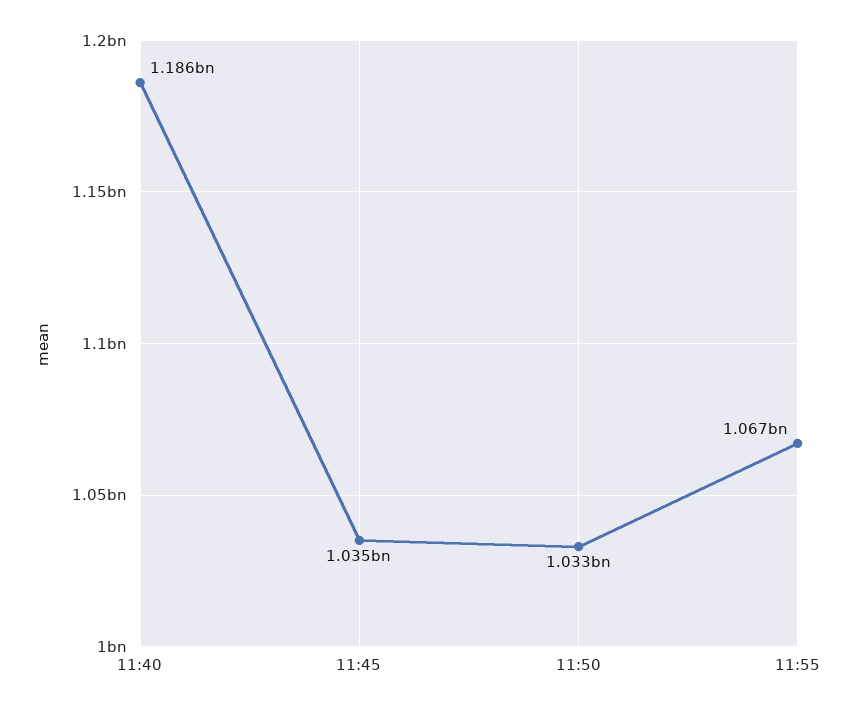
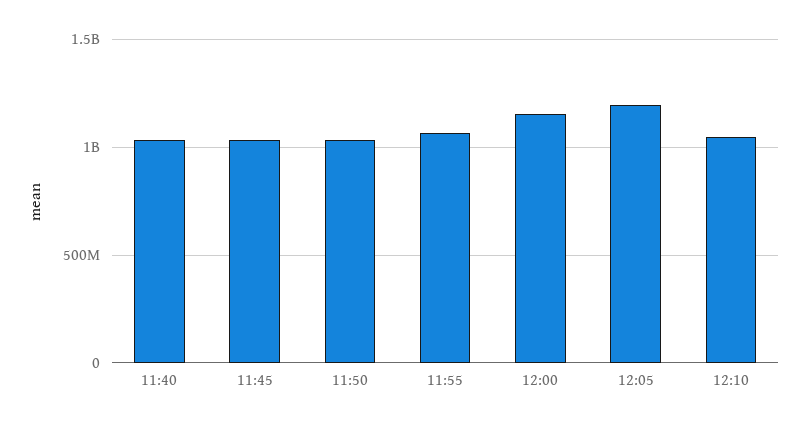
11:40: 1186000000 -> 1050000000
12:00: none -> 1150000000
12:05: none -> 1200000000
12:10: none -> 1050000000

